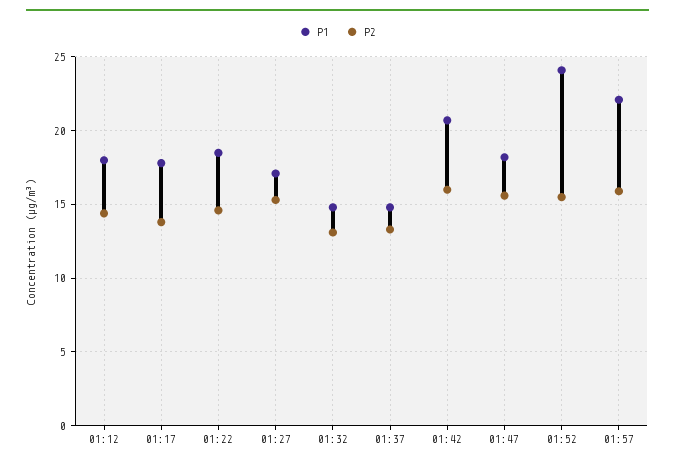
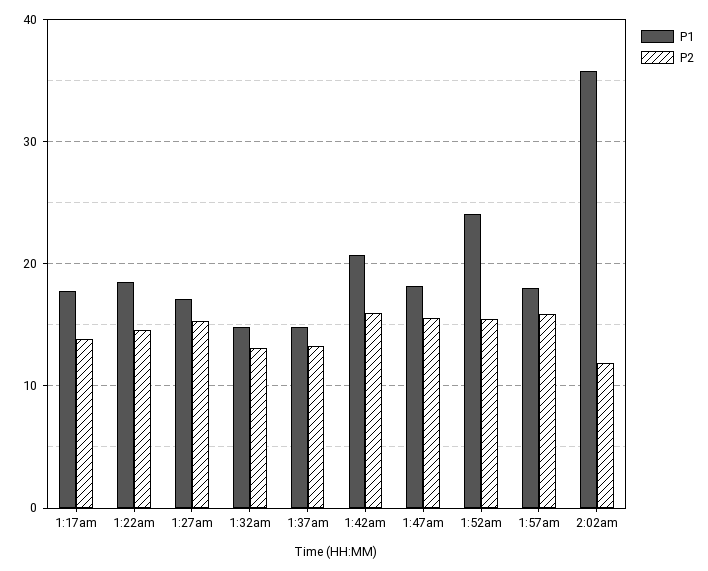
P1, 01:12: 18 -> none
P2, 01:12: 14.5 -> none
P1, 01:57: 22 -> 18
P1, 2:02am: none -> 36
P2, 2:02am: none -> 12

